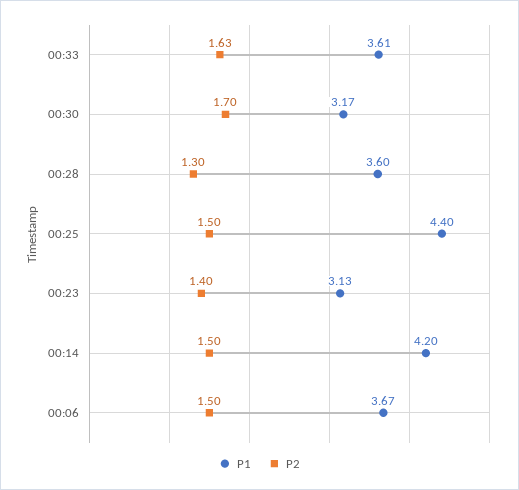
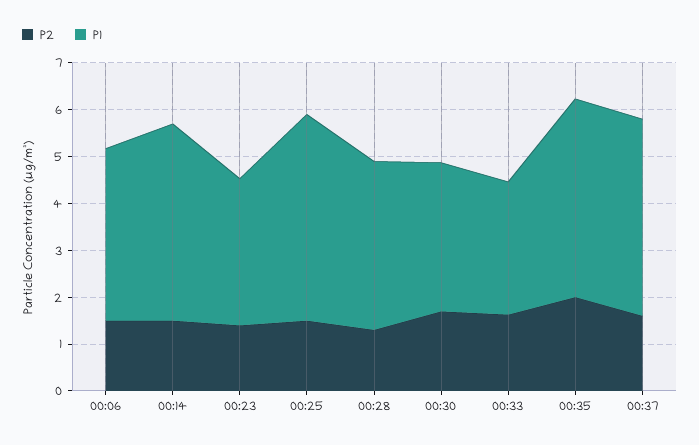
P1, 00:33: 3.61 -> 2.8
P2, 00:35: none -> 2
P1, 00:35: none -> 4.2
P2, 00:37: none -> 1.6
P1, 00:37: none -> 4.2

